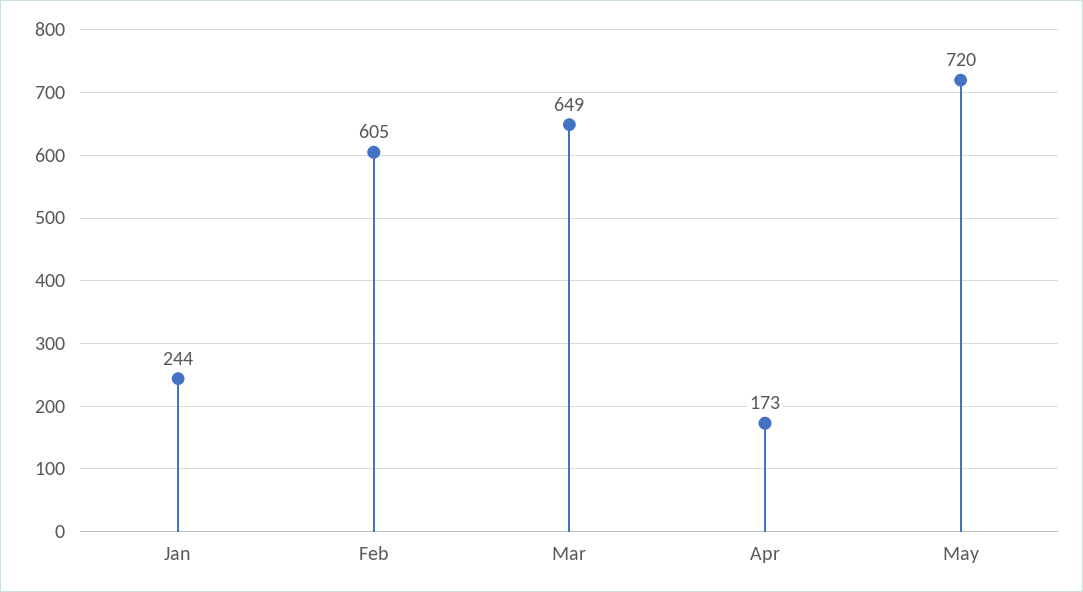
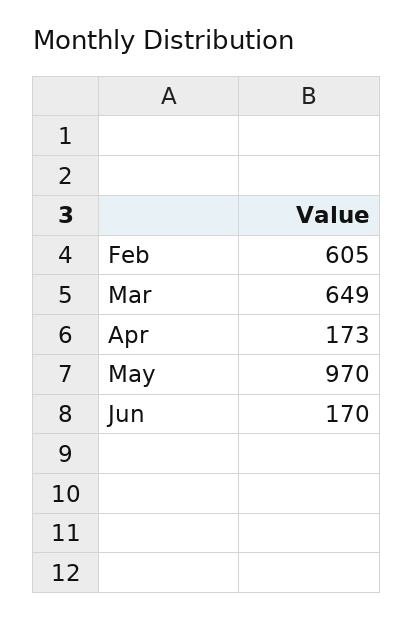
Jan: 244 -> none
May: 720 -> 970
Jun: none -> 170

